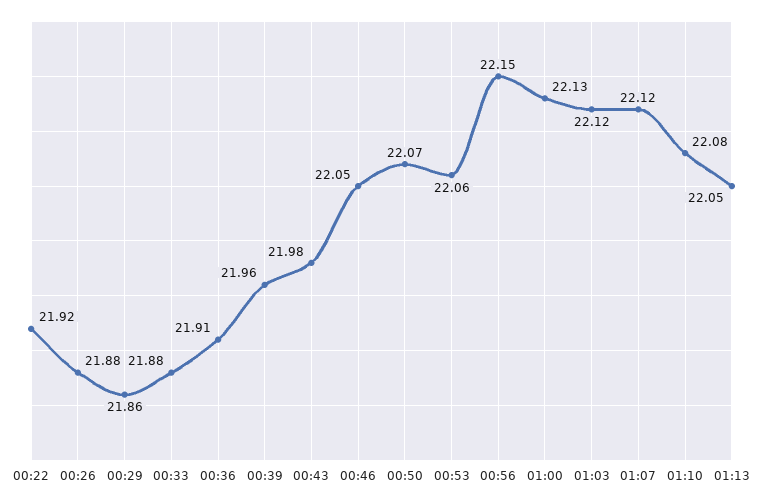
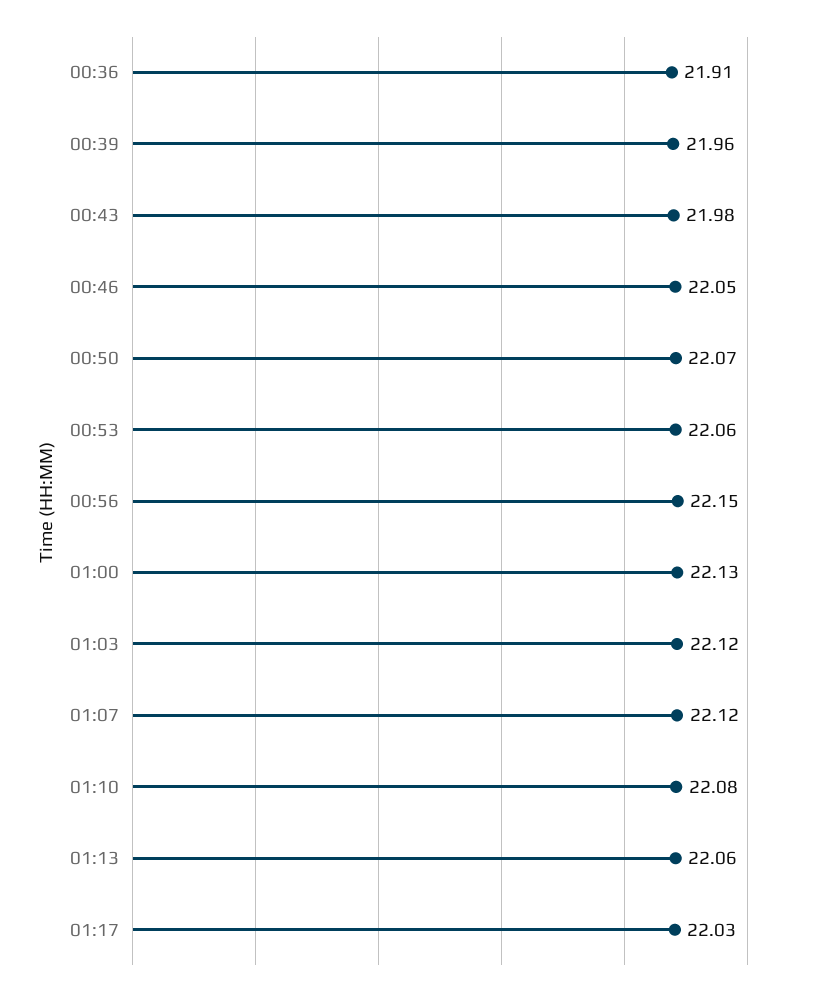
00:22: 21.92 -> none
00:26: 21.88 -> none
00:29: 21.86 -> none
00:33: 21.88 -> none
01:13: 22.05 -> 22.06
01:17: none -> 22.03

